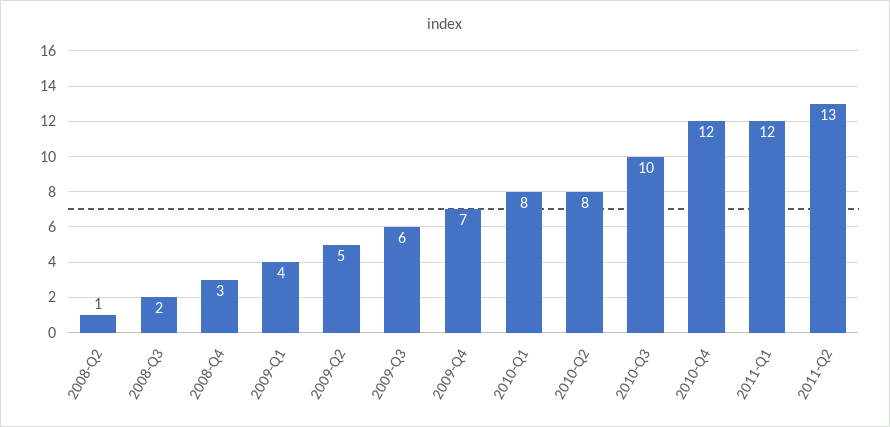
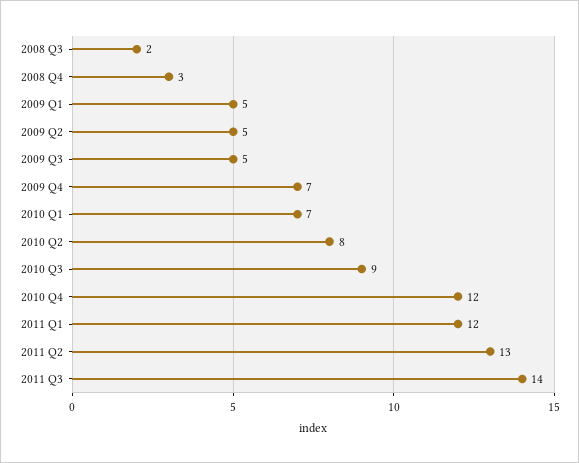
2008-Q2: 1 -> none
2009-Q1: 4 -> 5
2009-Q3: 6 -> 5
2010-Q1: 8 -> 7
2010-Q3: 10 -> 9
2011 Q3: none -> 14

